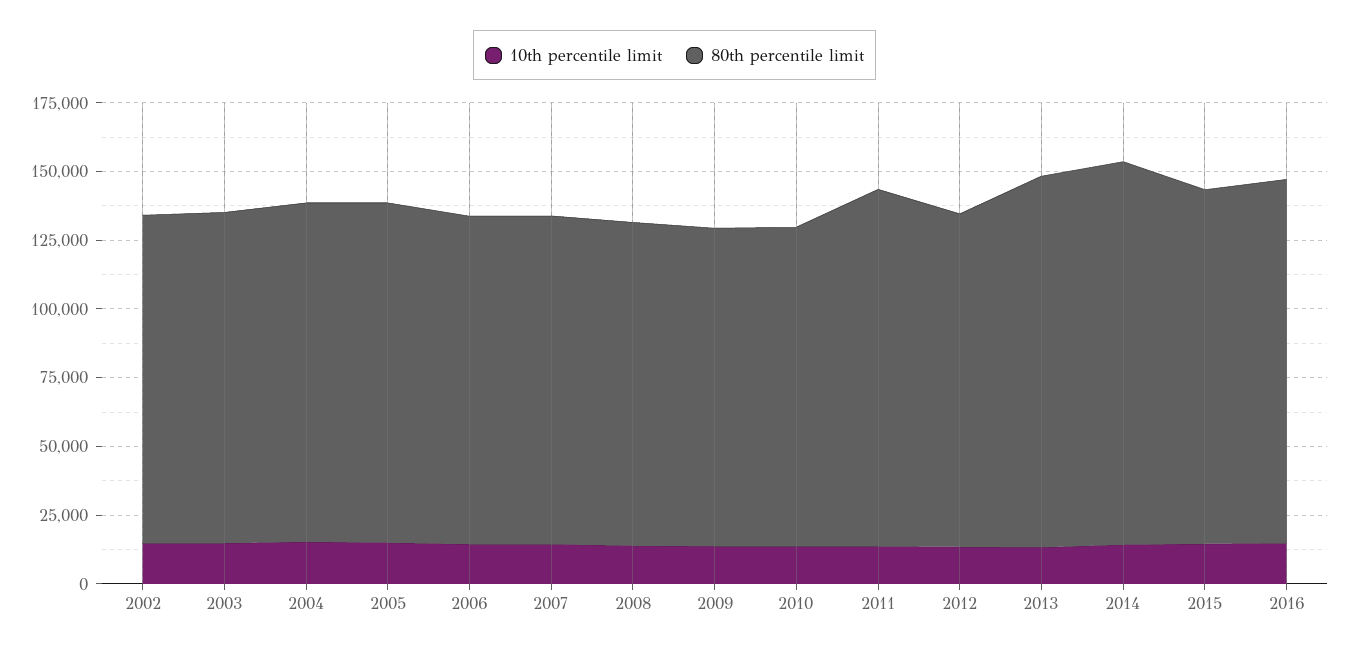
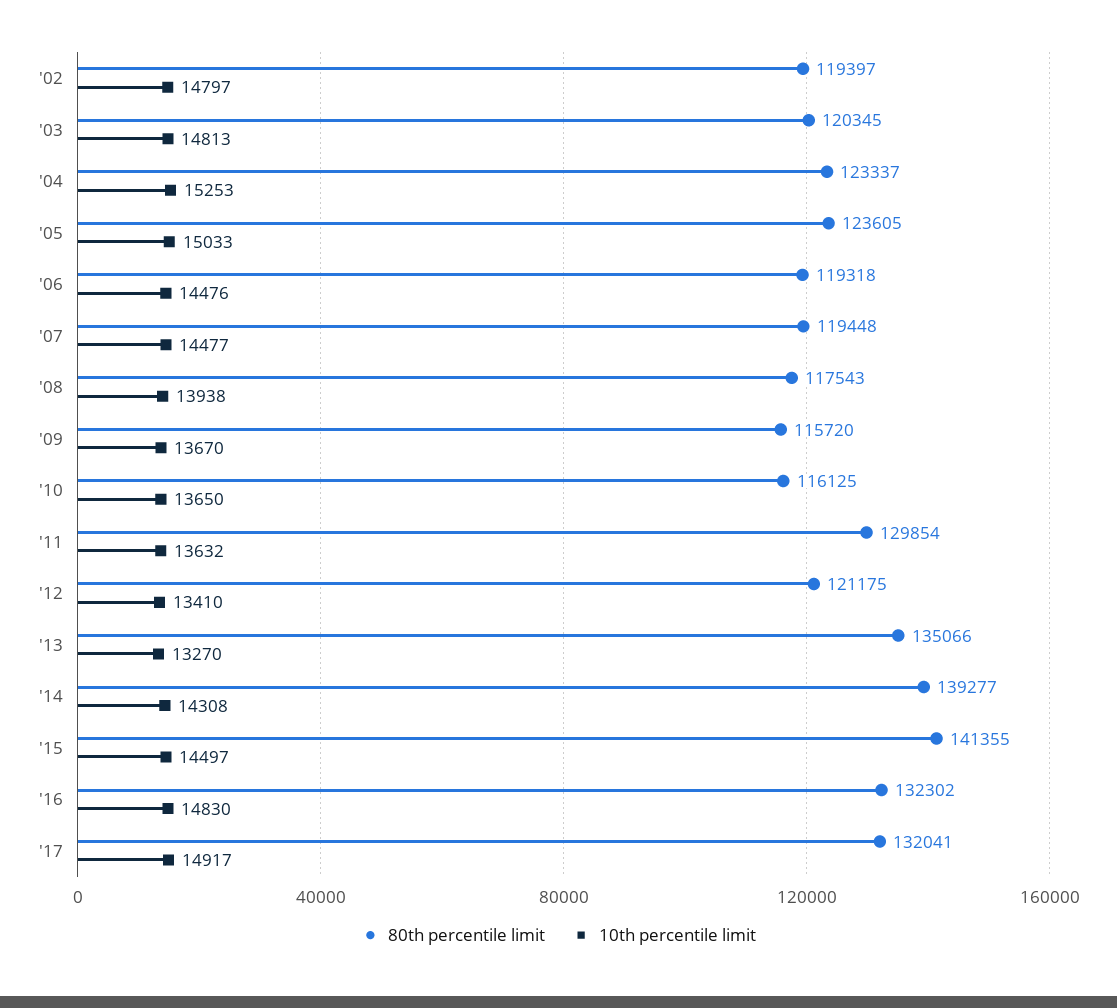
80th percentile limit, 2015: 130000 -> 141355
80th percentile limit, '17: none -> 132041
10th percentile limit, '17: none -> 14917

